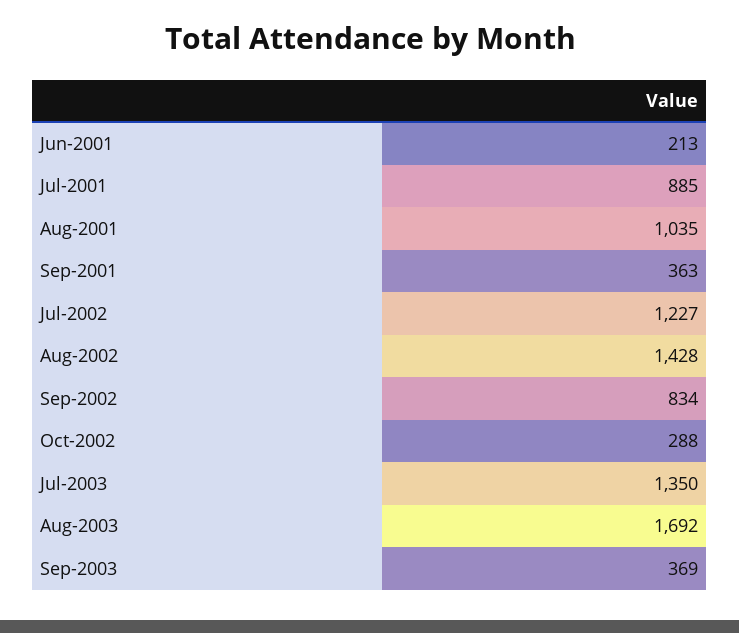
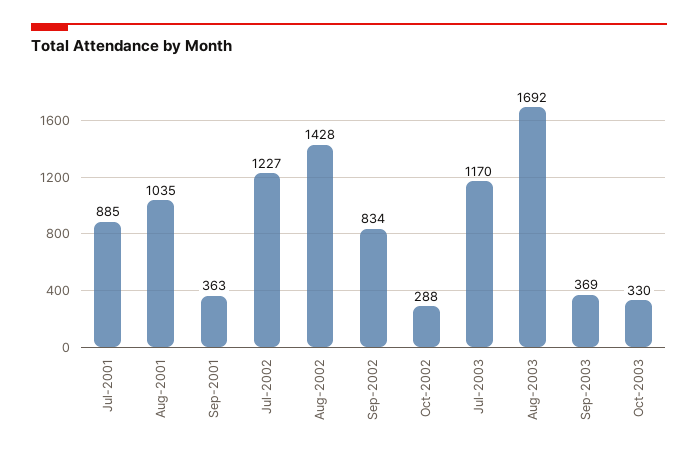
Jun-2001: 213 -> none
Jul-2003: 1350 -> 1170
Oct-2003: none -> 330

